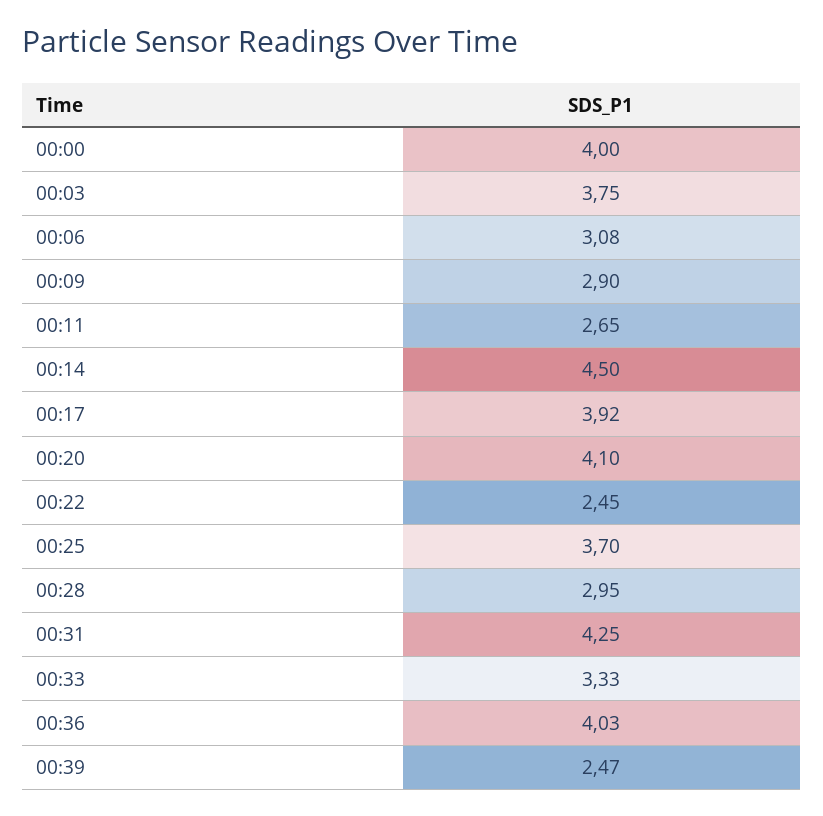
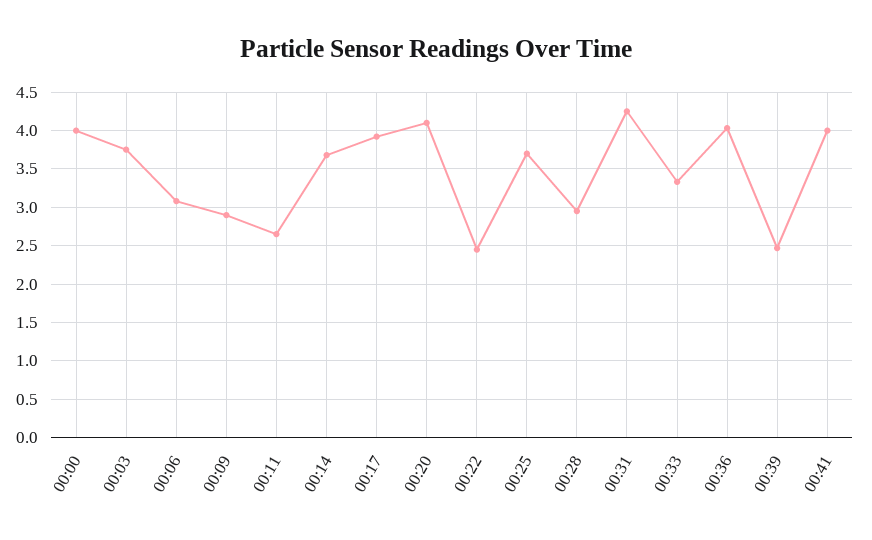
00:14: 4.5 -> 3.7
00:41: none -> 4

